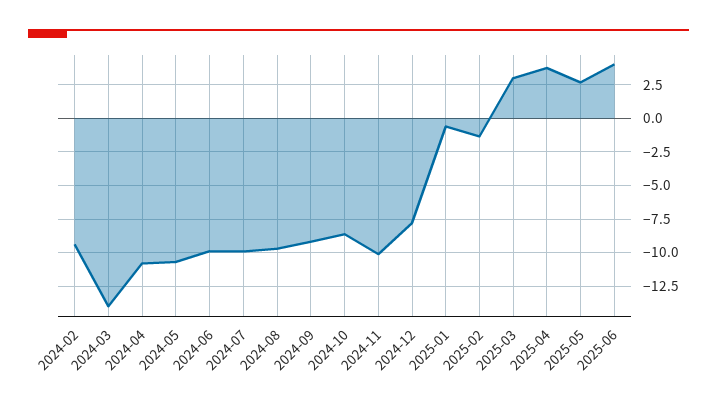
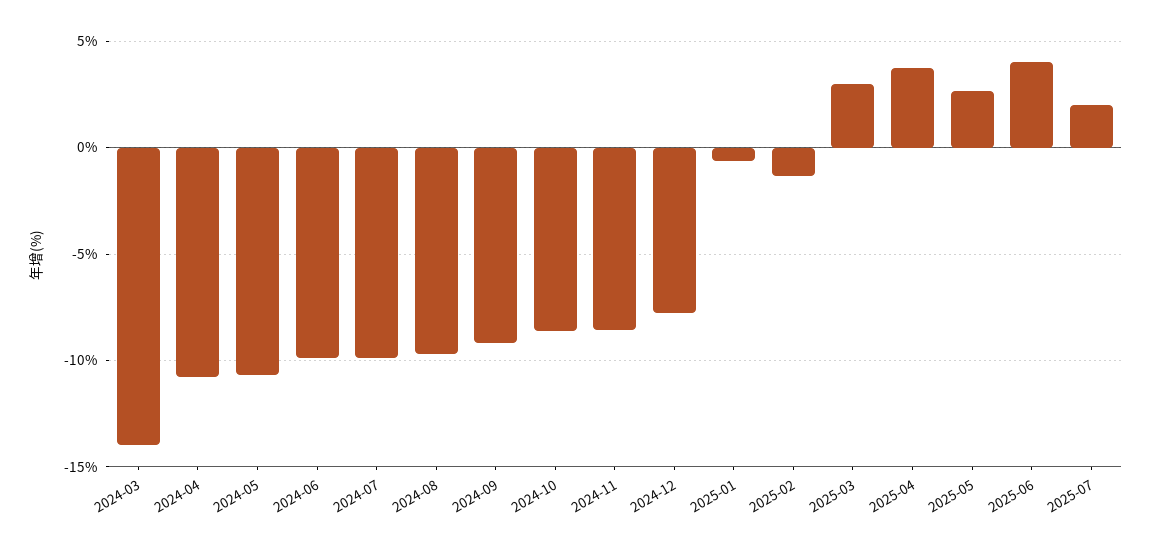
2024-02: -9.5 -> none
2024-11: -10 -> -8.5
2025-07: none -> 2

